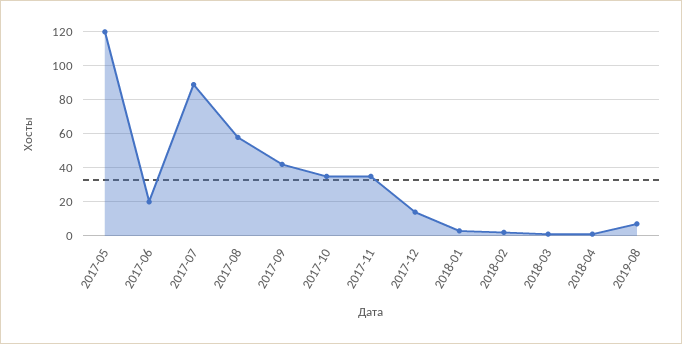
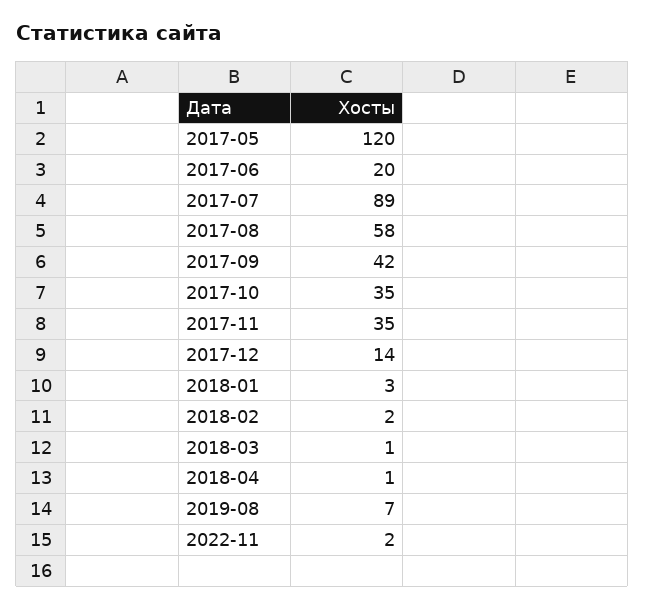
2022-11: none -> 2

